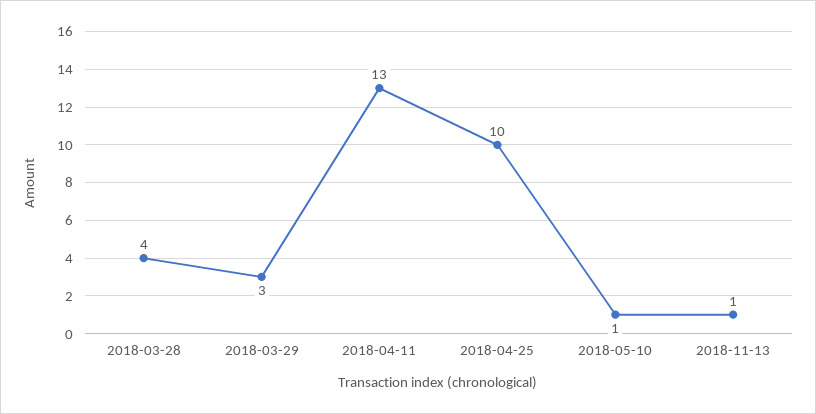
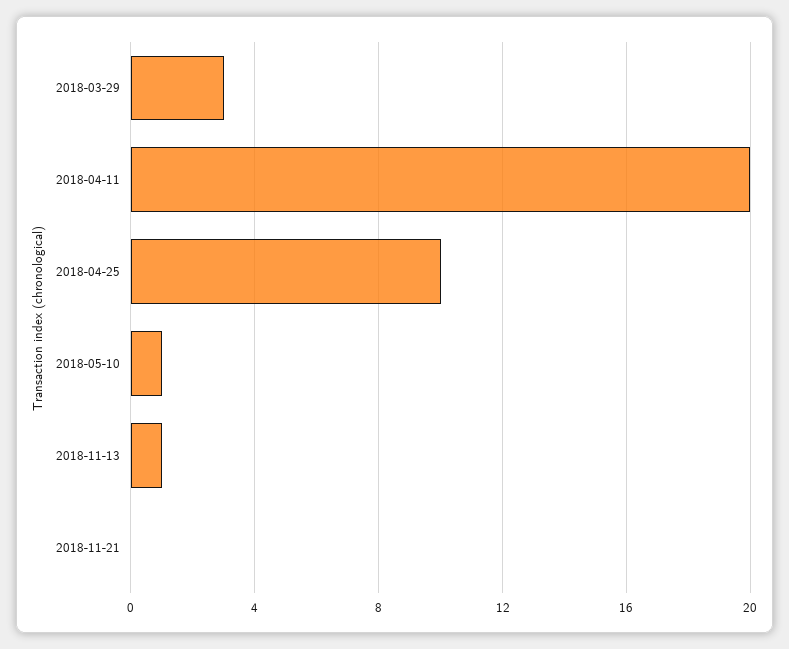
2018-03-28: 4 -> none
2018-04-11: 13 -> 20
2018-11-21: none -> 0

